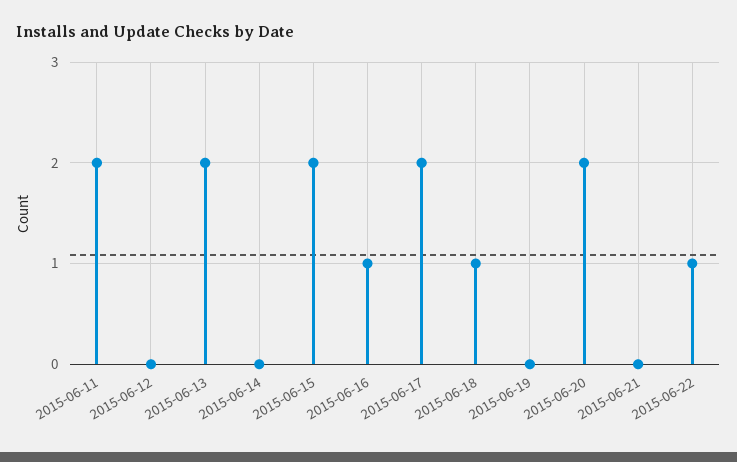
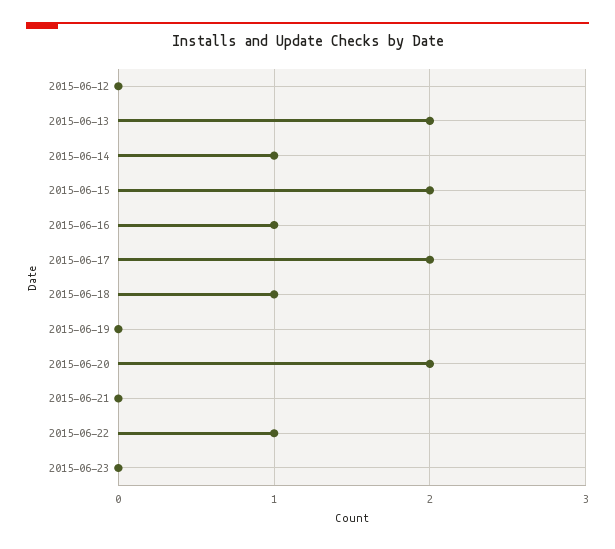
2015-06-11: 2 -> none
2015-06-14: 0 -> 1
2015-06-23: none -> 0

